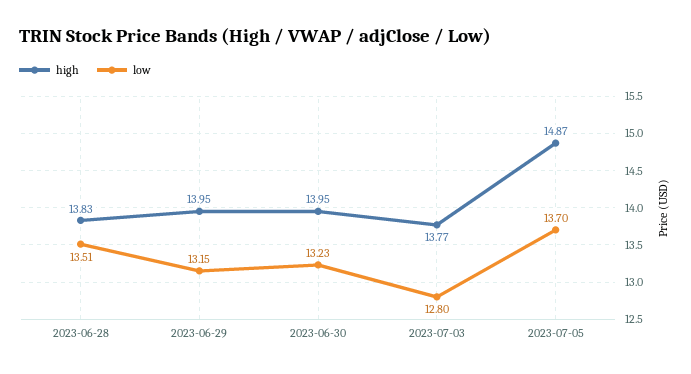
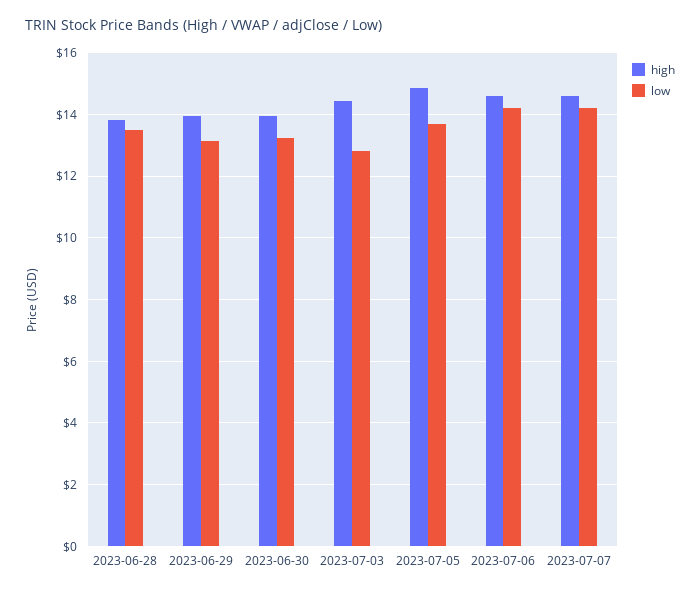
high, 2023-07-03: 13.77 -> 14.4
high, 2023-07-06: none -> 14.6
low, 2023-07-06: none -> 14.2
high, 2023-07-07: none -> 14.6
low, 2023-07-07: none -> 14.2

